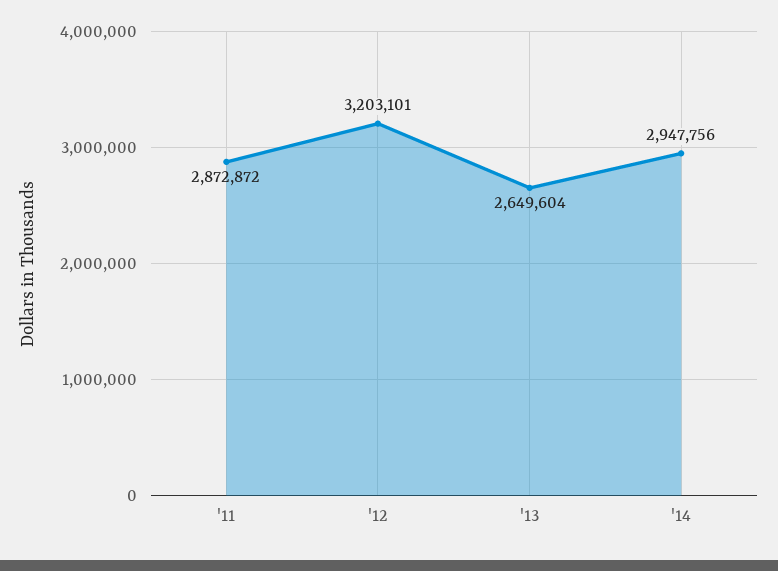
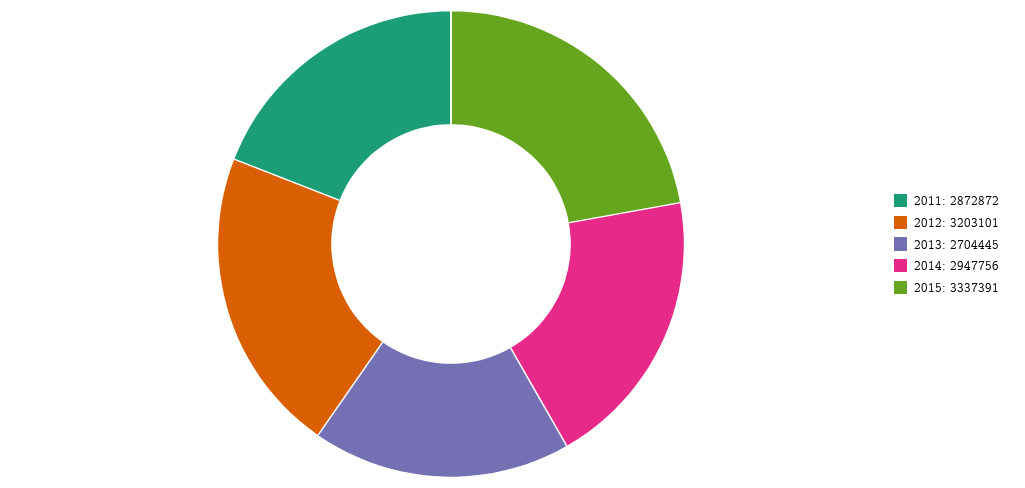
'13: 2649604 -> 2704445
2015: none -> 3337391

